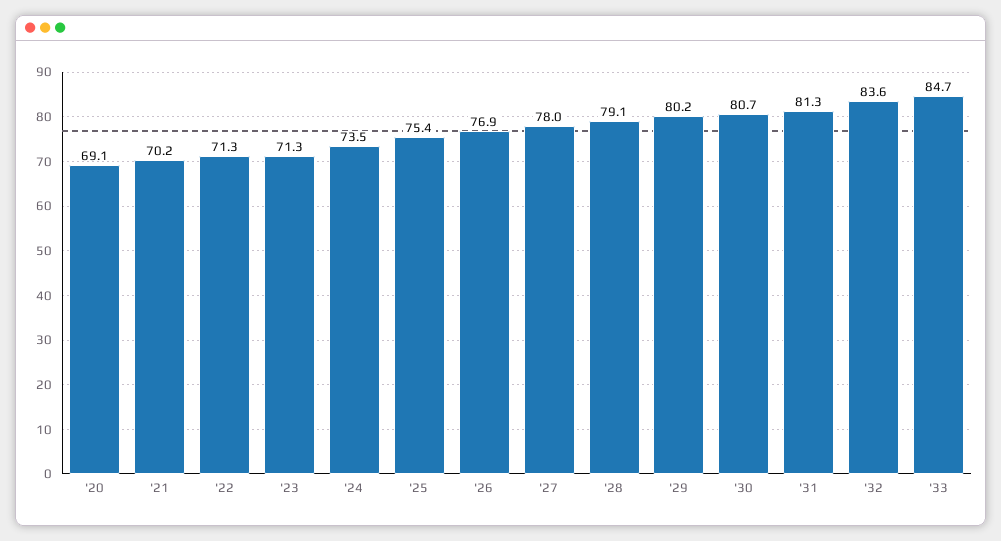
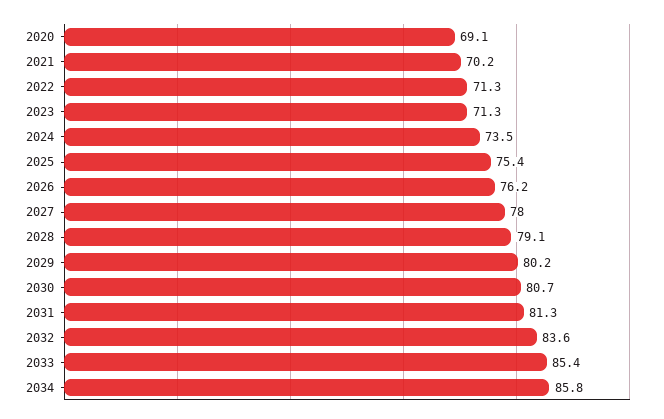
'26: 76.9 -> 76.2
'33: 84.7 -> 85.4
2034: none -> 85.8

